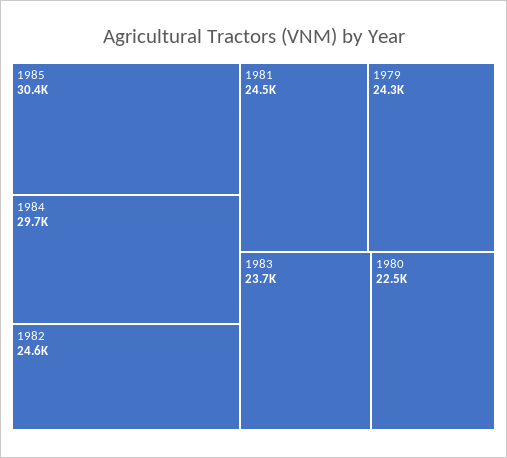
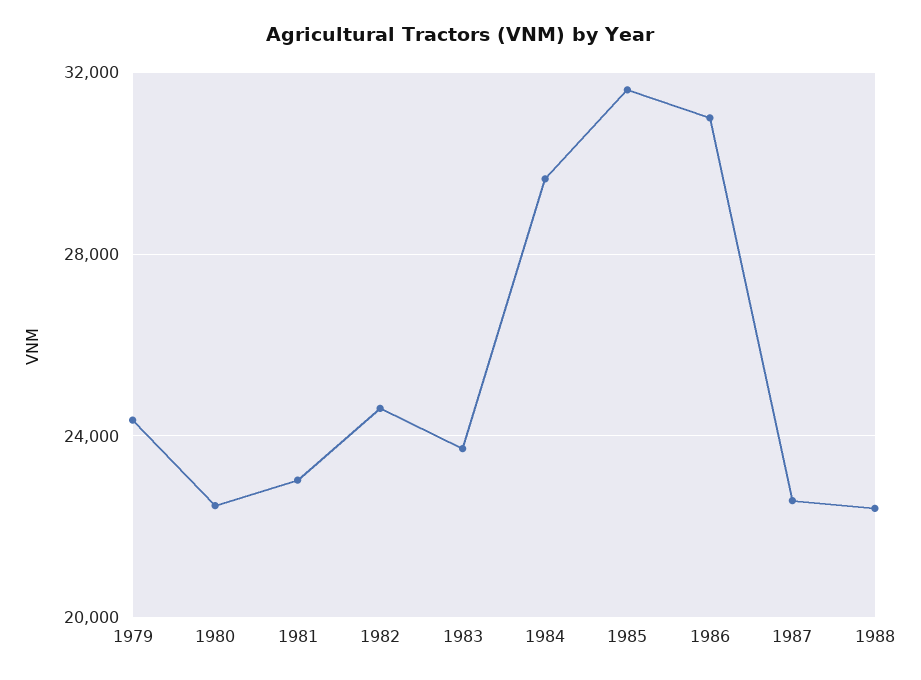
1985: 30400 -> 31500
1981: 24500 -> 23000
1986: none -> 31000
1987: none -> 22500
1988: none -> 22500

